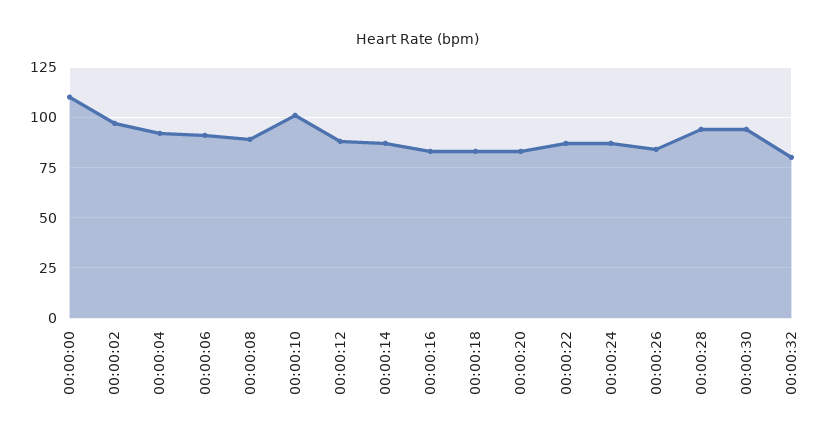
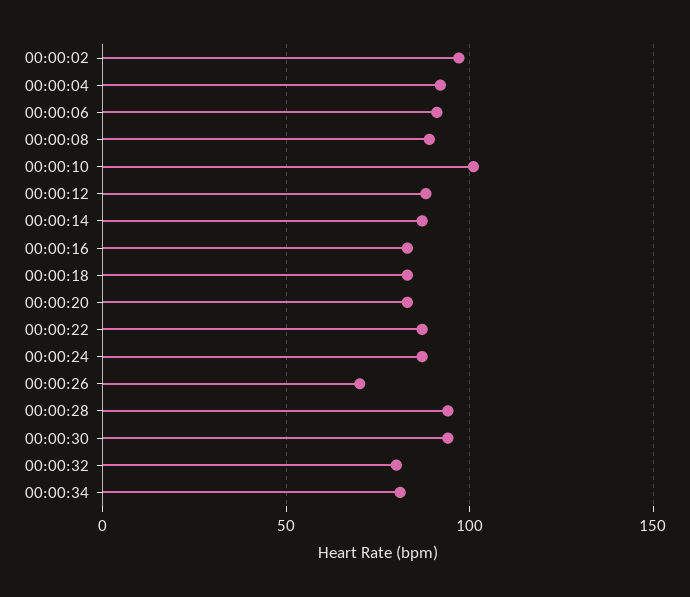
00:00:00: 110 -> none
00:00:26: 85 -> 70
00:00:34: none -> 80

